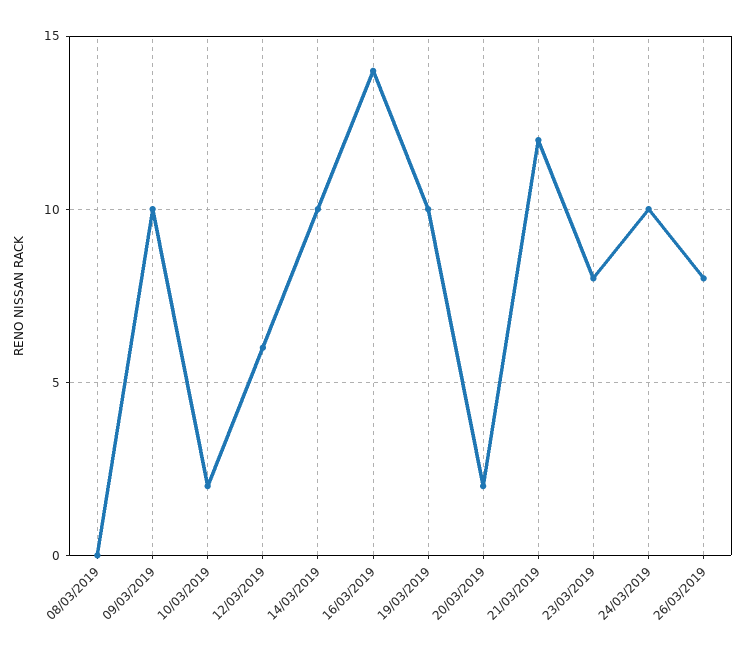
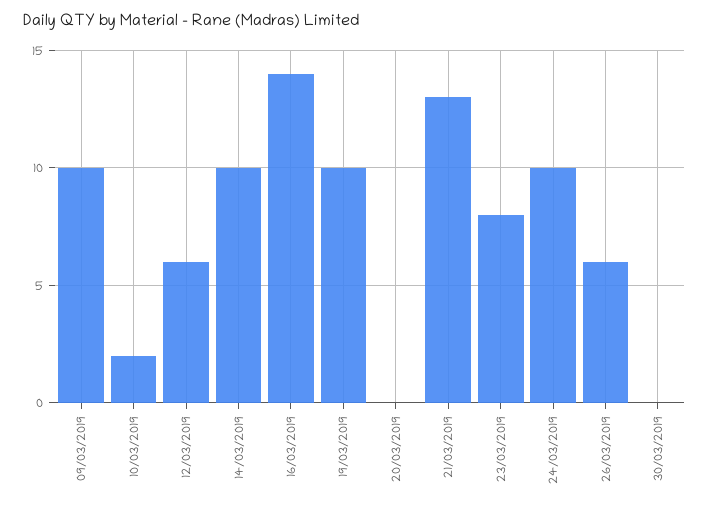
08/03/2019: 0 -> none
20/03/2019: 2 -> 0
21/03/2019: 12 -> 13
26/03/2019: 8 -> 6
30/03/2019: none -> 0

